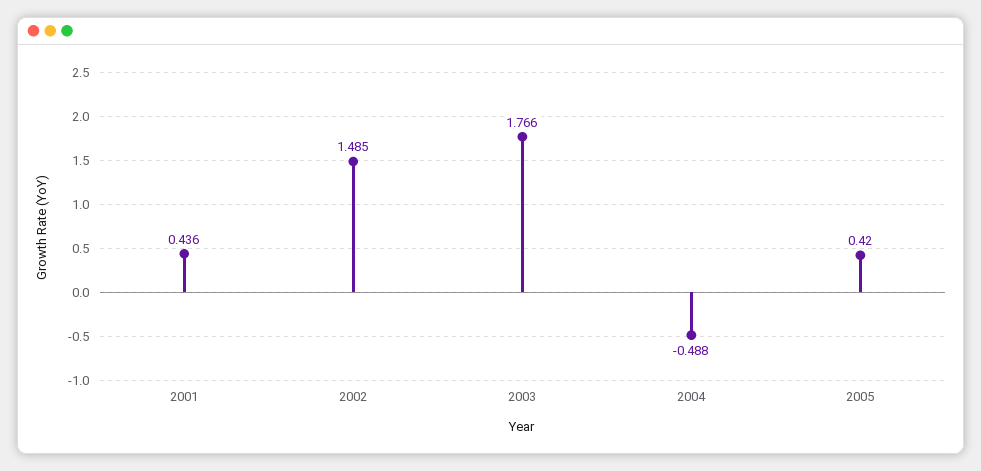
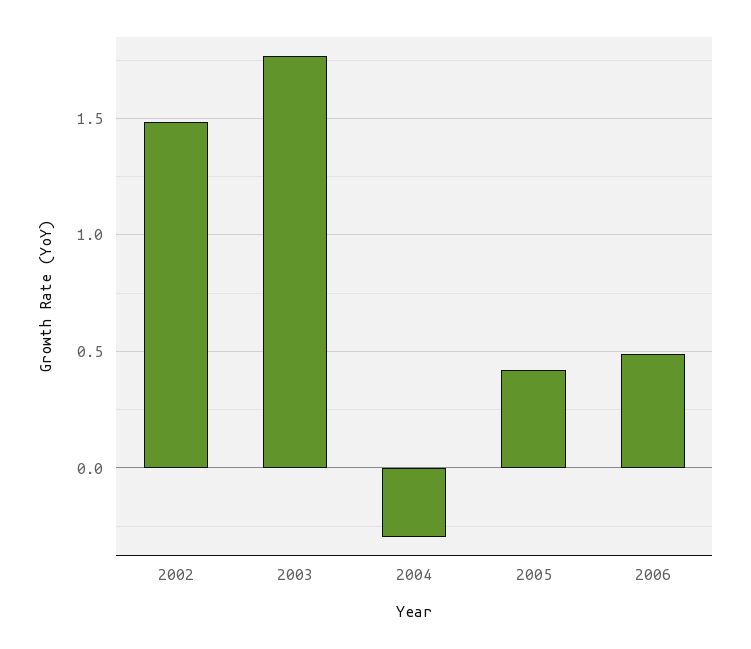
2001: 0.436 -> none
2004: -0.488 -> -0.3
2006: none -> 0.5

